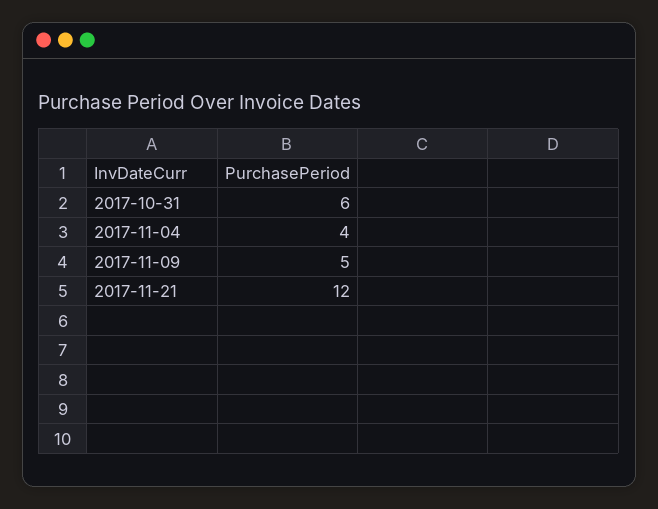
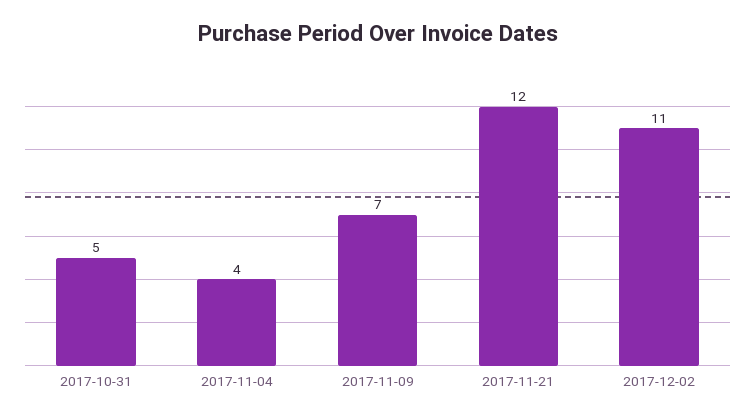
2017-10-31: 6 -> 5
2017-11-09: 5 -> 7
2017-12-02: none -> 11

